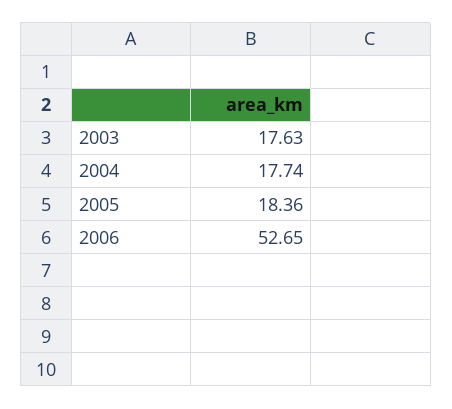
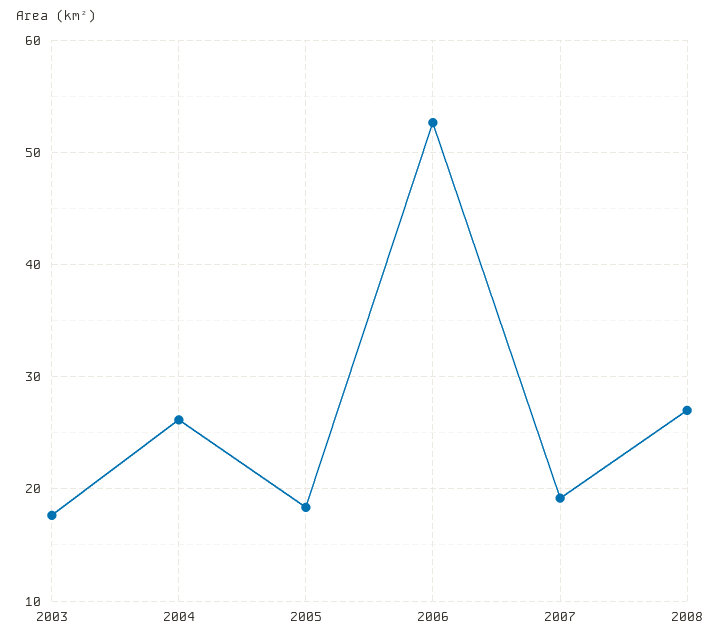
2004: 17.74 -> 26
2007: none -> 19
2008: none -> 27

